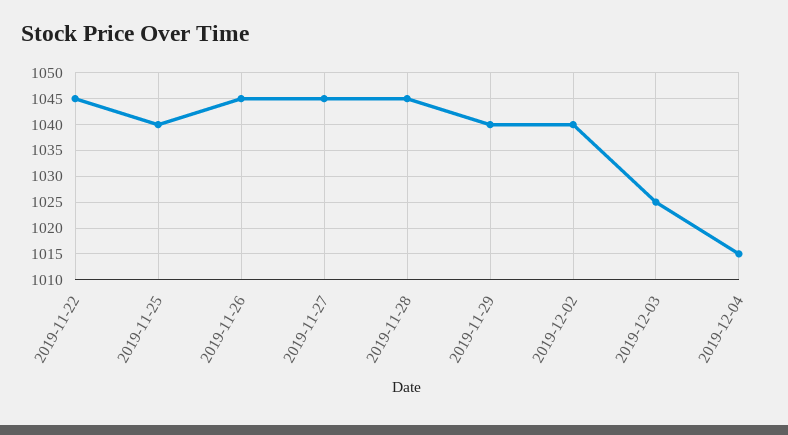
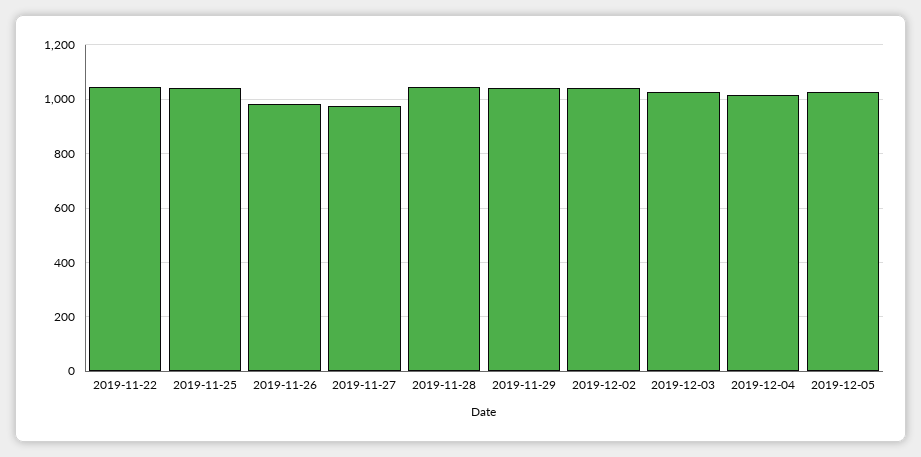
2019-11-26: 1045 -> 975
2019-11-27: 1045 -> 975
2019-12-05: none -> 1025

